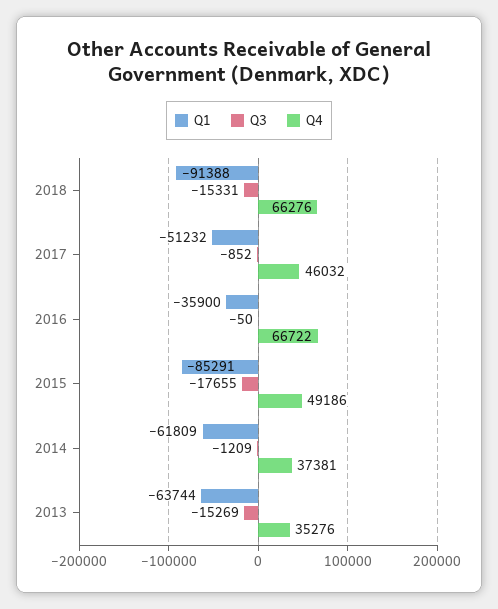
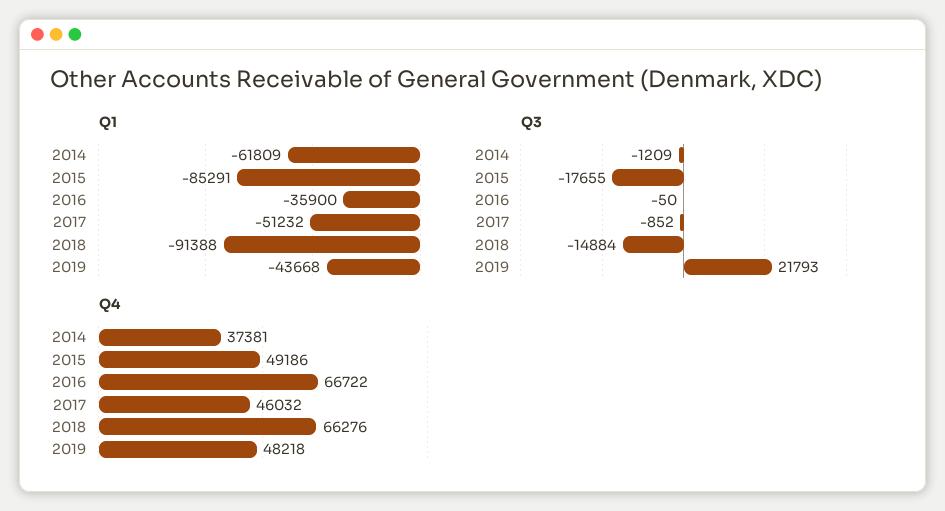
Q3, 2018: -15331 -> -14884
Q1, 2013: -63744 -> none
Q3, 2013: -15269 -> none
Q4, 2013: 35276 -> none
Q1, 2019: none -> -43668
Q3, 2019: none -> 21793
Q4, 2019: none -> 48218

